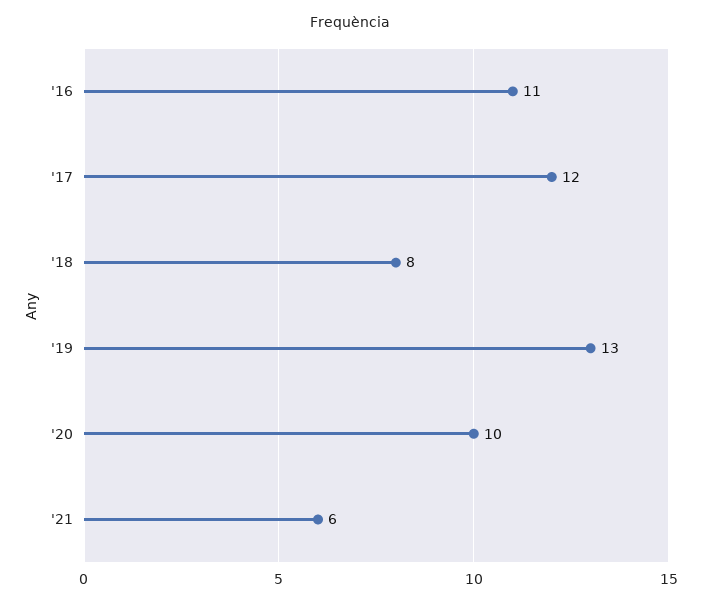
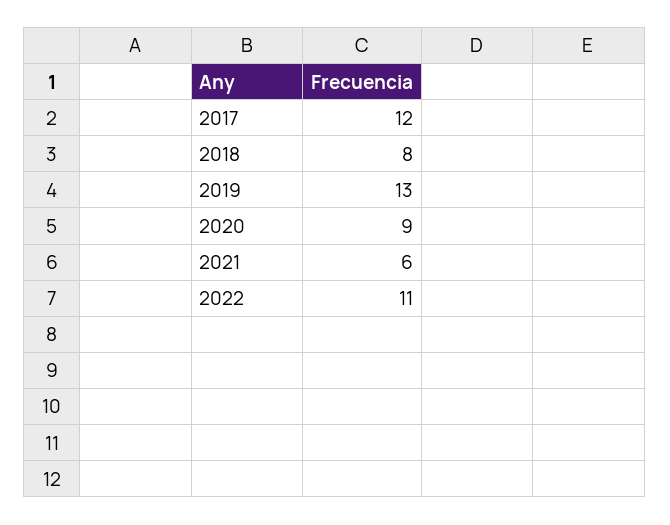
'16: 11 -> none
'20: 10 -> 9
2022: none -> 11

